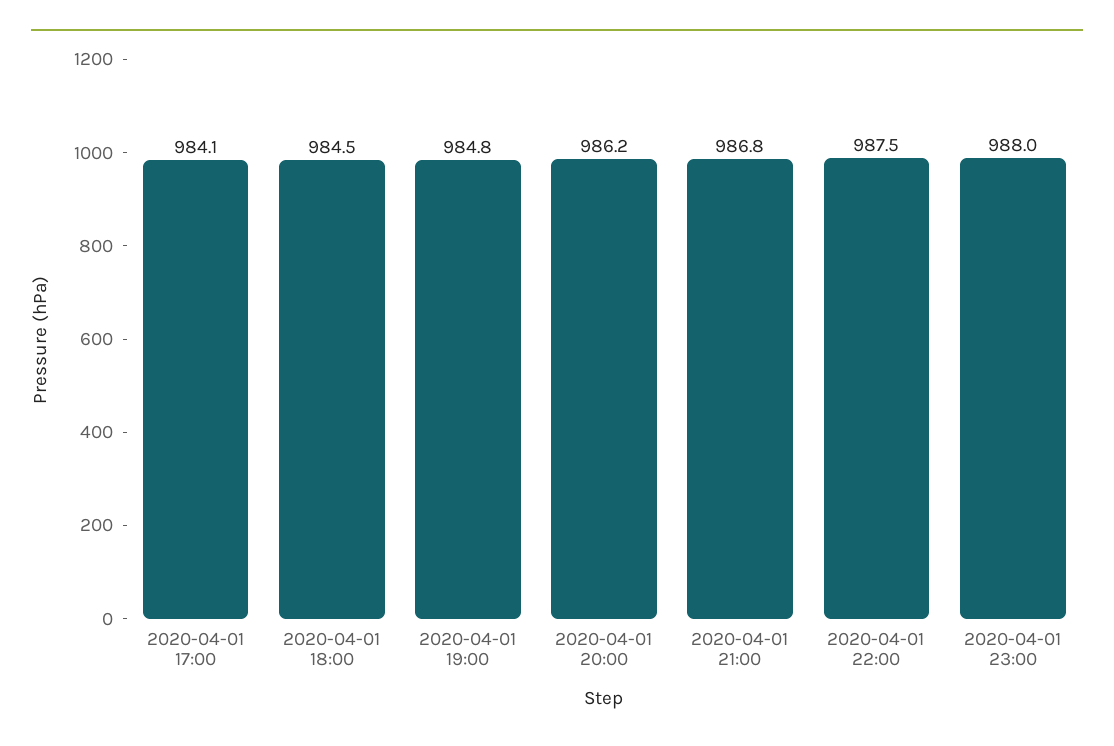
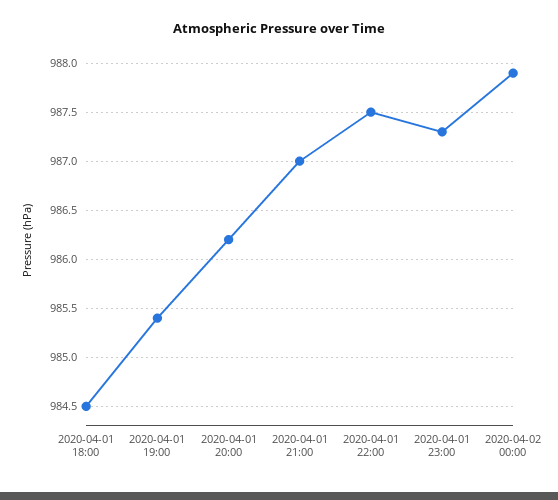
2020-04-01 17:00: 984.1 -> none
2020-04-01 19:00: 984.8 -> 985.4
2020-04-01 21:00: 986.8 -> 987
2020-04-01 23:00: 988 -> 987.3
2020-04-02 00:00: none -> 987.9

